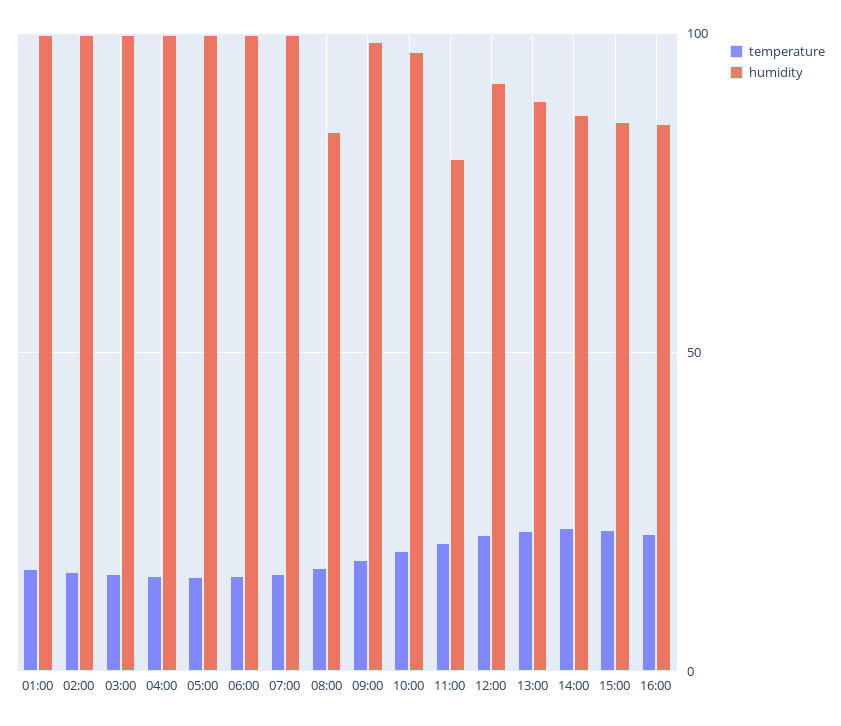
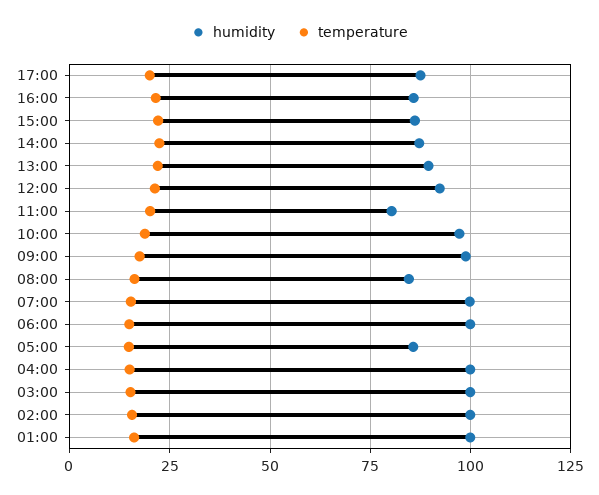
humidity, 05:00: 100 -> 85
humidity, 17:00: none -> 87.5
temperature, 17:00: none -> 20

